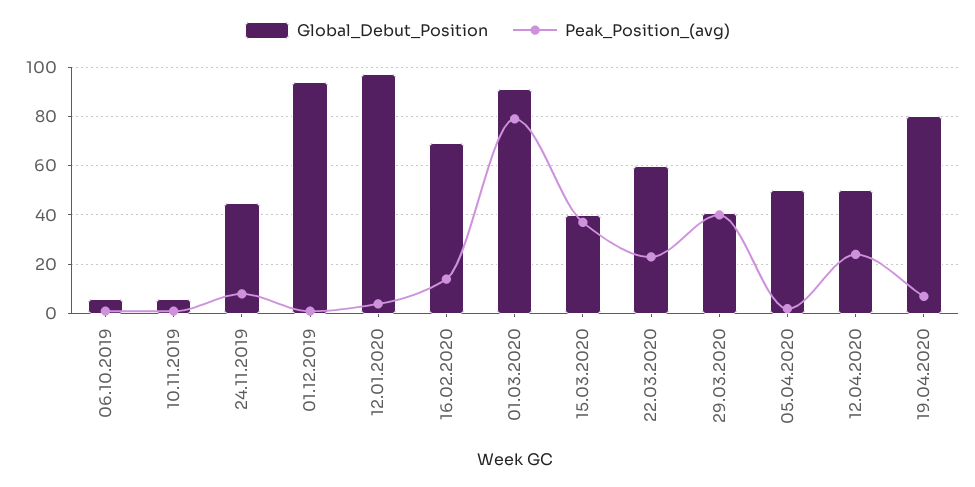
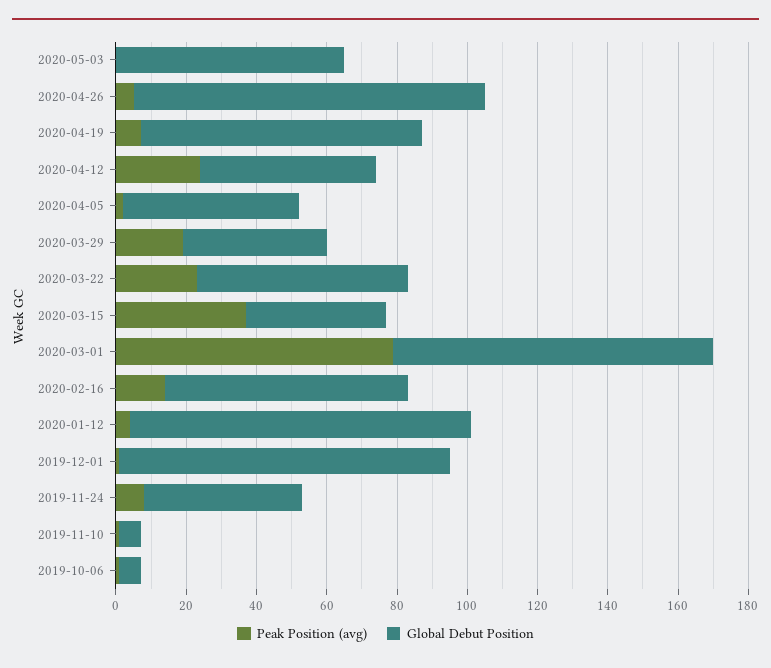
Peak_Position_(avg), 29.03.2020: 40 -> 20
Peak_Position_(avg), 2020-05-03: none -> 0
Global_Debut_Position, 2020-05-03: none -> 65
Peak_Position_(avg), 2020-04-26: none -> 5
Global_Debut_Position, 2020-04-26: none -> 100

